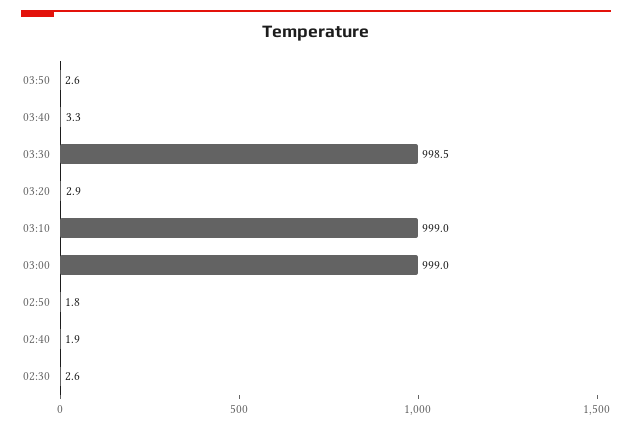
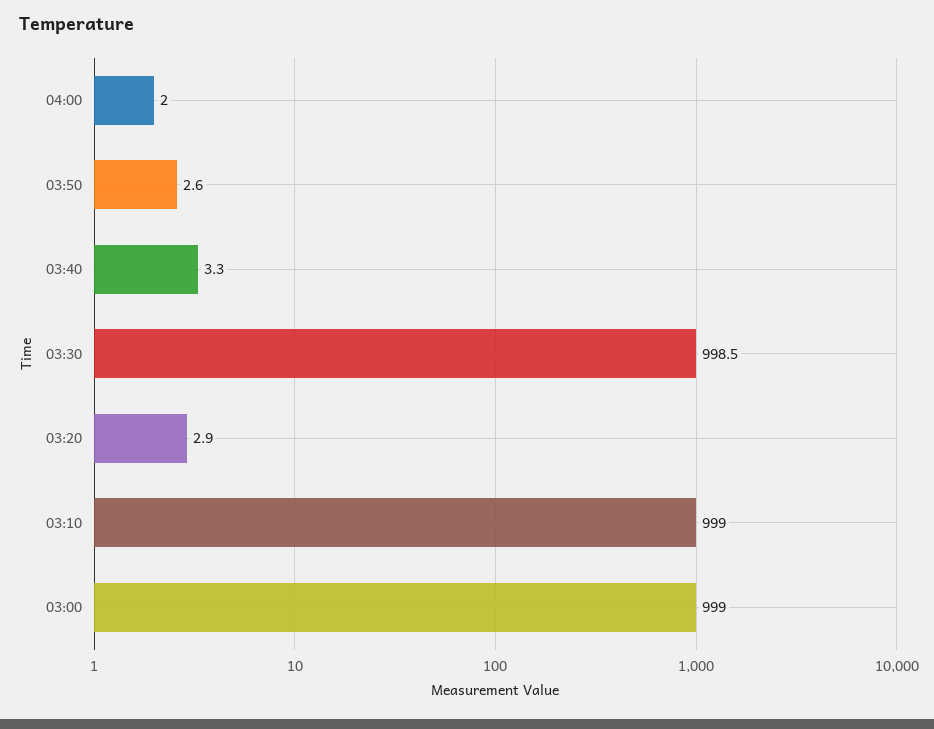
02:50: 1.8 -> none
02:40: 1.9 -> none
02:30: 2.6 -> none
04:00: none -> 2

